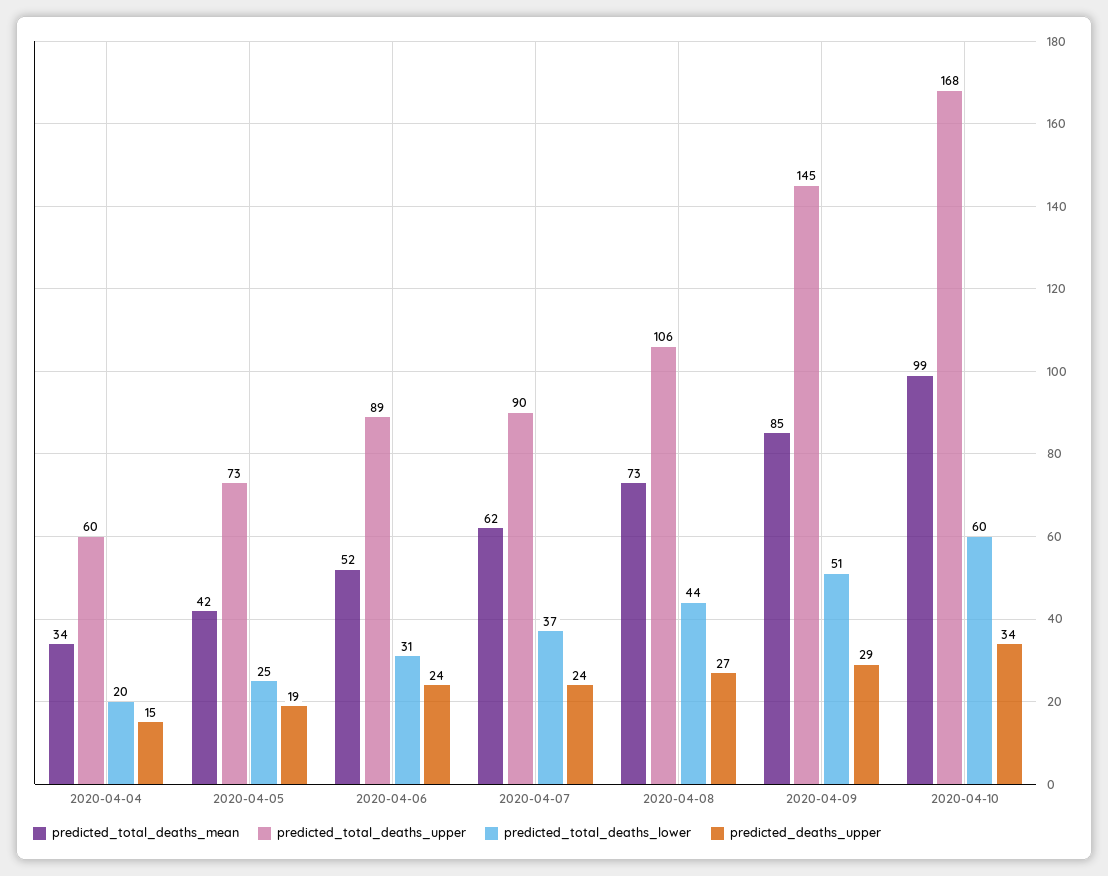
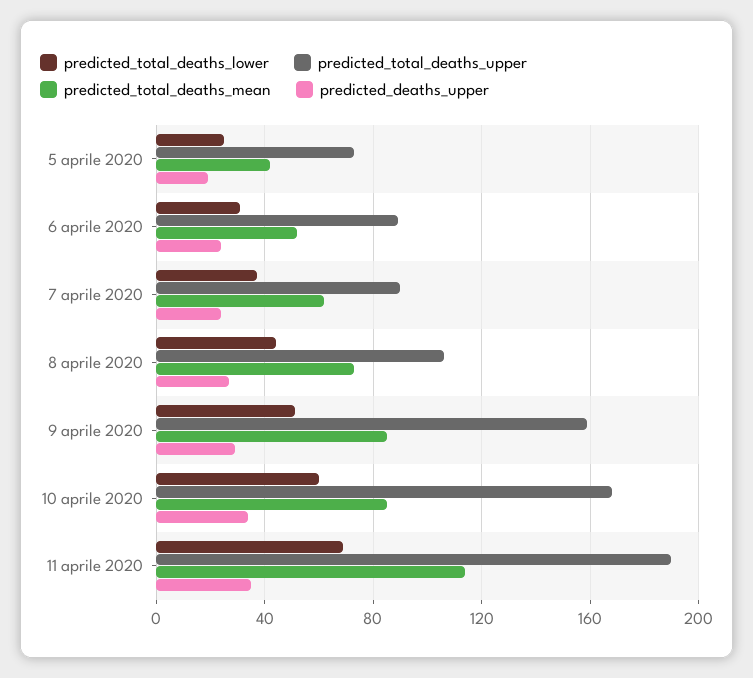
predicted_total_deaths_mean, 2020-04-04: 34 -> none
predicted_total_deaths_upper, 2020-04-04: 60 -> none
predicted_total_deaths_lower, 2020-04-04: 20 -> none
predicted_deaths_upper, 2020-04-04: 15 -> none
predicted_total_deaths_upper, 2020-04-09: 145 -> 160
predicted_total_deaths_mean, 2020-04-10: 99 -> 85
predicted_total_deaths_lower, 11 aprile 2020: none -> 70
predicted_total_deaths_upper, 11 aprile 2020: none -> 190
predicted_total_deaths_mean, 11 aprile 2020: none -> 115
predicted_deaths_upper, 11 aprile 2020: none -> 35

